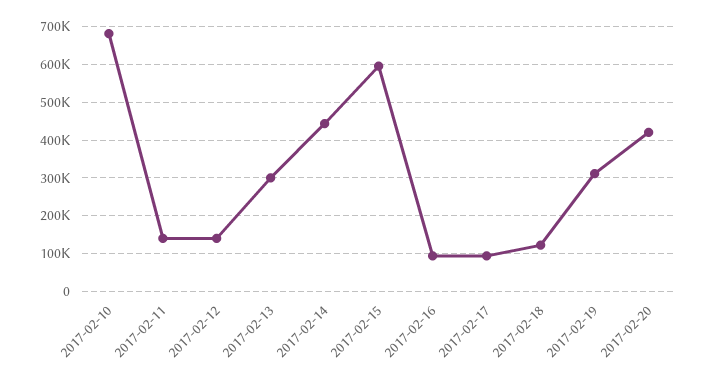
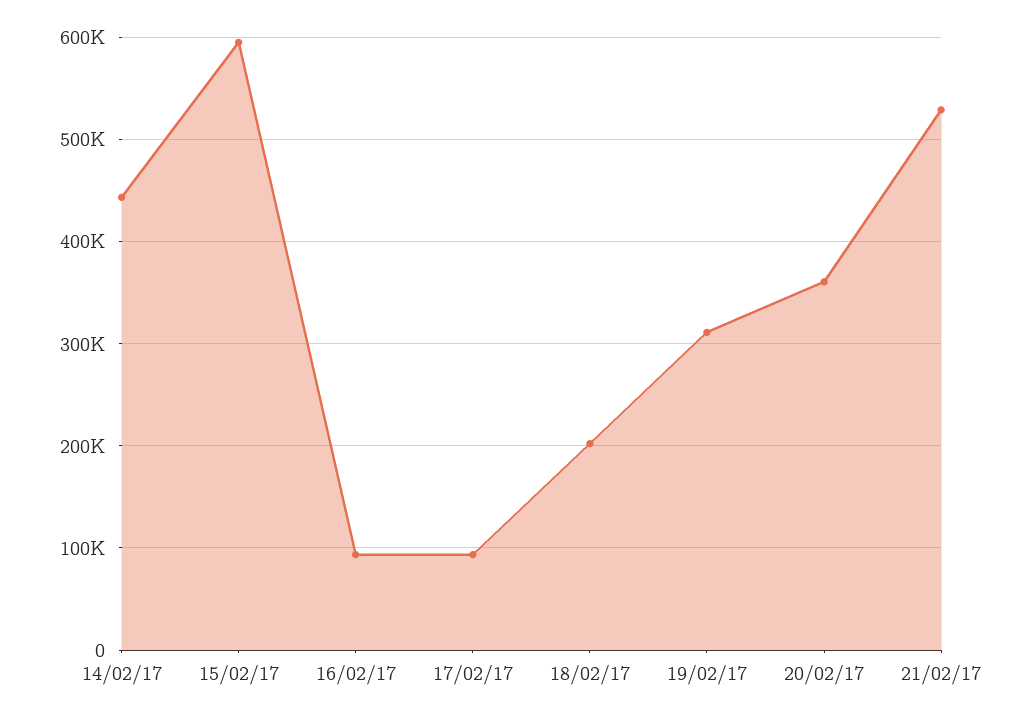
2017-02-10: 680000 -> none
2017-02-11: 140000 -> none
2017-02-12: 140000 -> none
2017-02-13: 300000 -> none
2017-02-18: 120000 -> 200000
2017-02-20: 420000 -> 360000
21/02/17: none -> 530000

